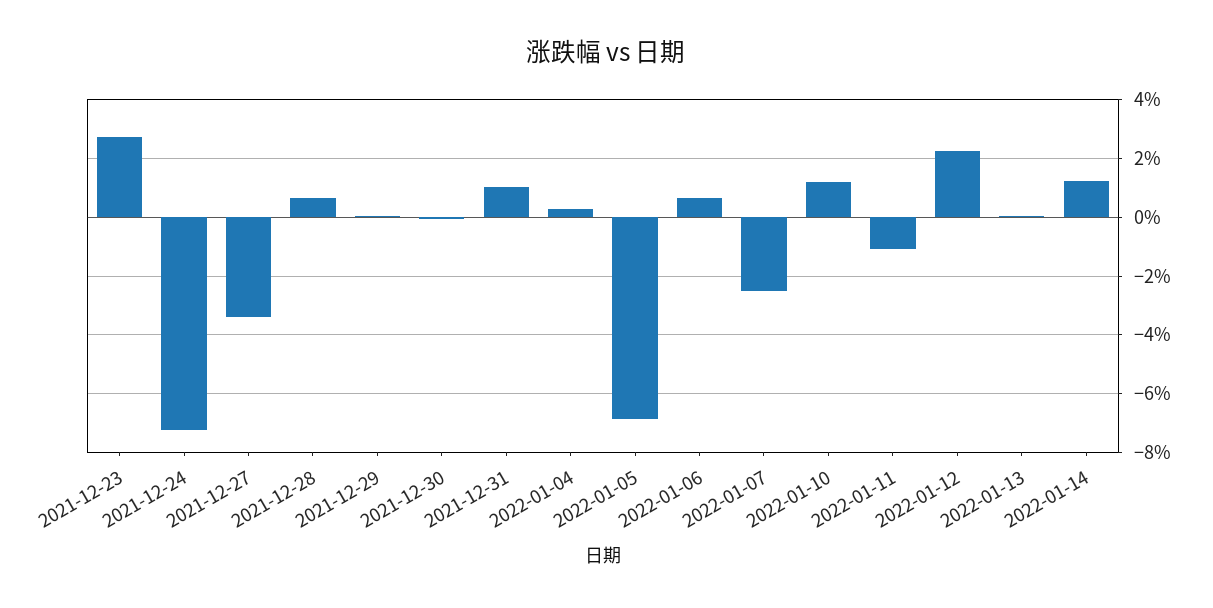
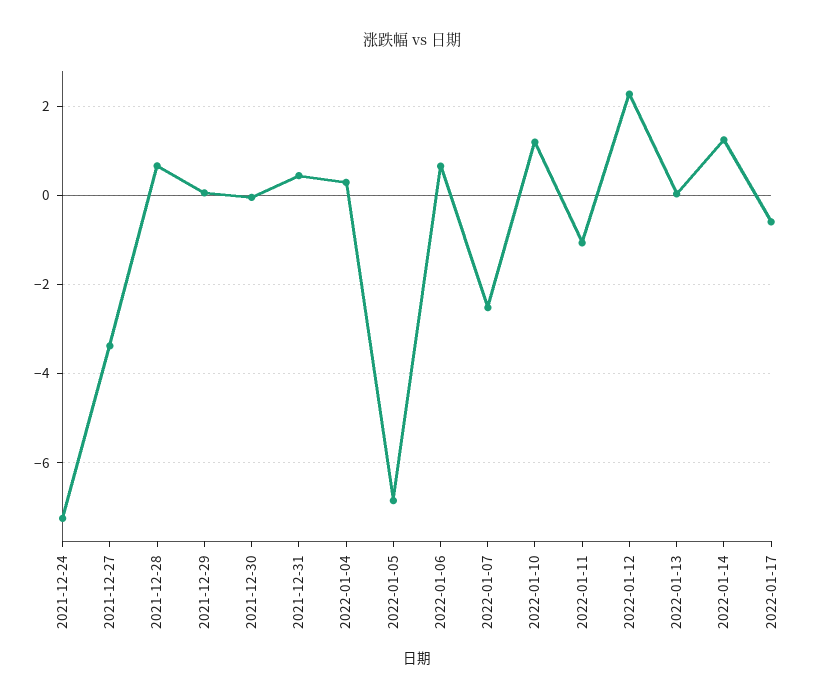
2021-12-23: 2.75 -> none
2021-12-31: 1 -> 0.4
2022-01-17: none -> -0.6

